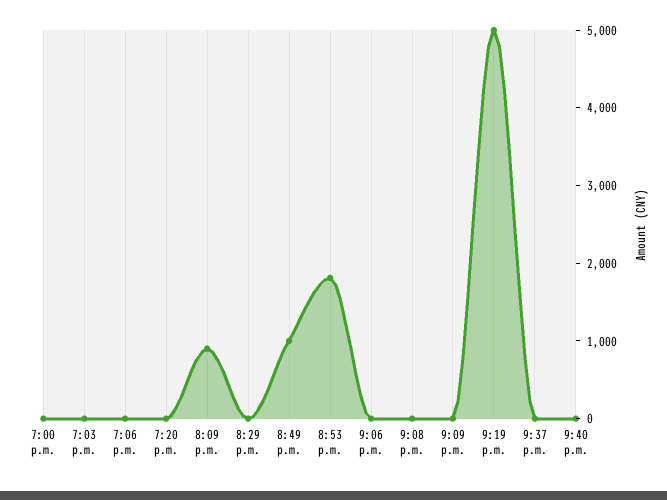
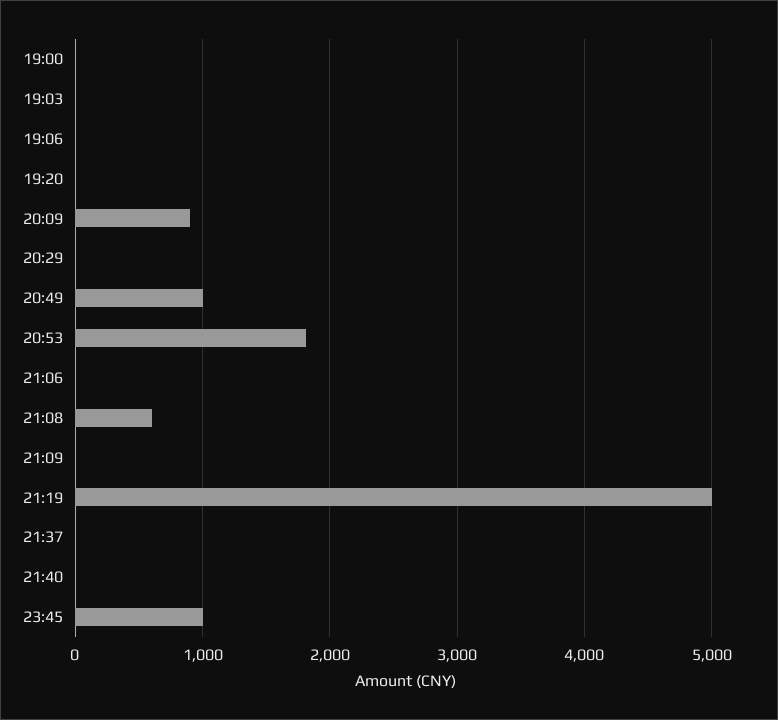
9:08 p.m.: 0 -> 600
23:45: none -> 1000

